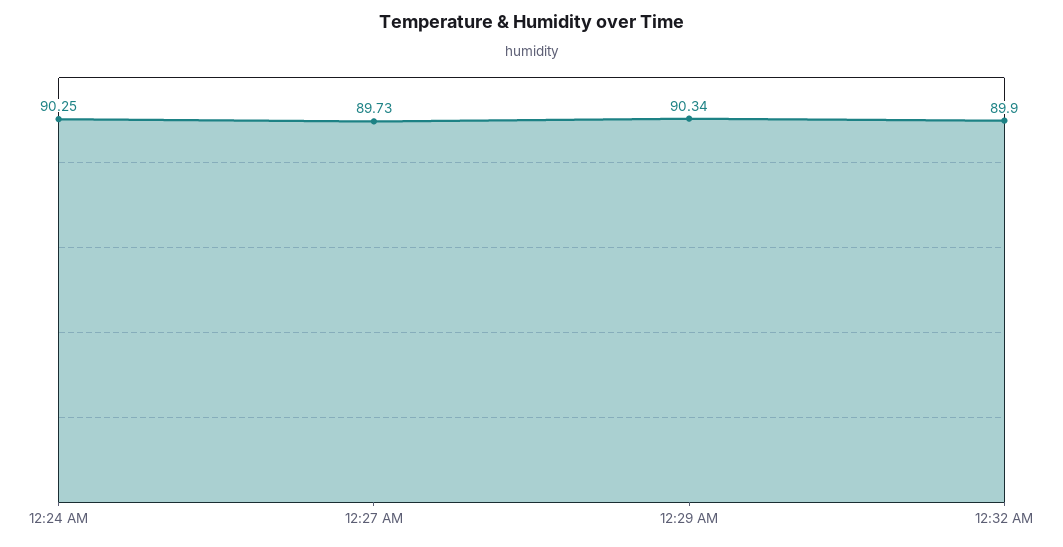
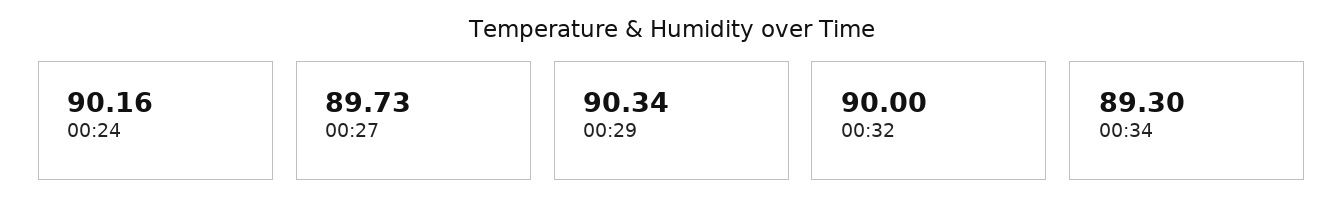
12:24 AM: 90.25 -> 90.16
12:32 AM: 89.9 -> 90
00:34: none -> 89.3

